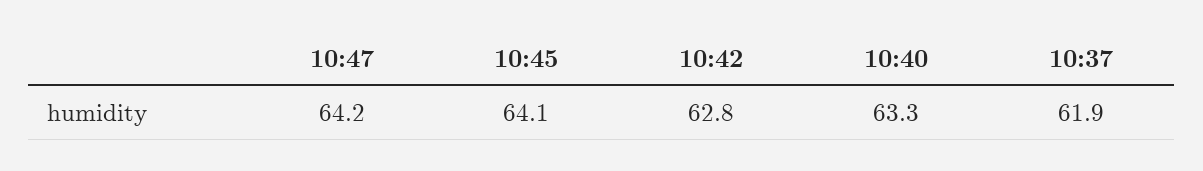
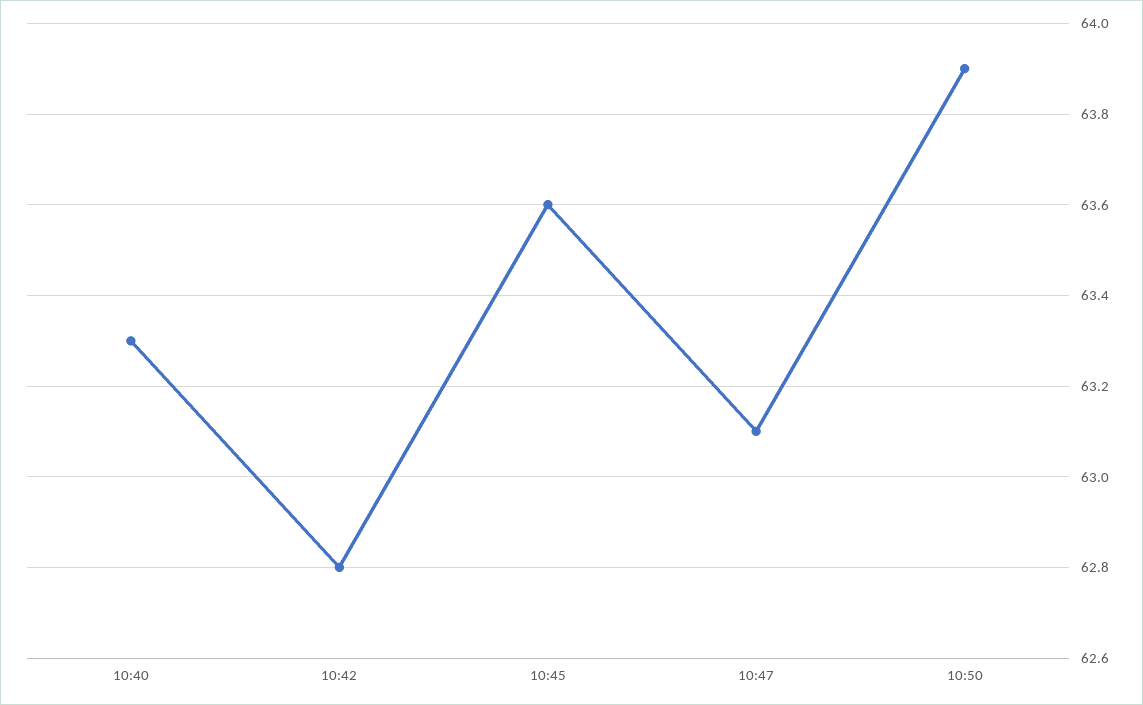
10:47: 64.2 -> 63.1
10:45: 64.1 -> 63.6
10:37: 61.9 -> none
10:50: none -> 63.9

